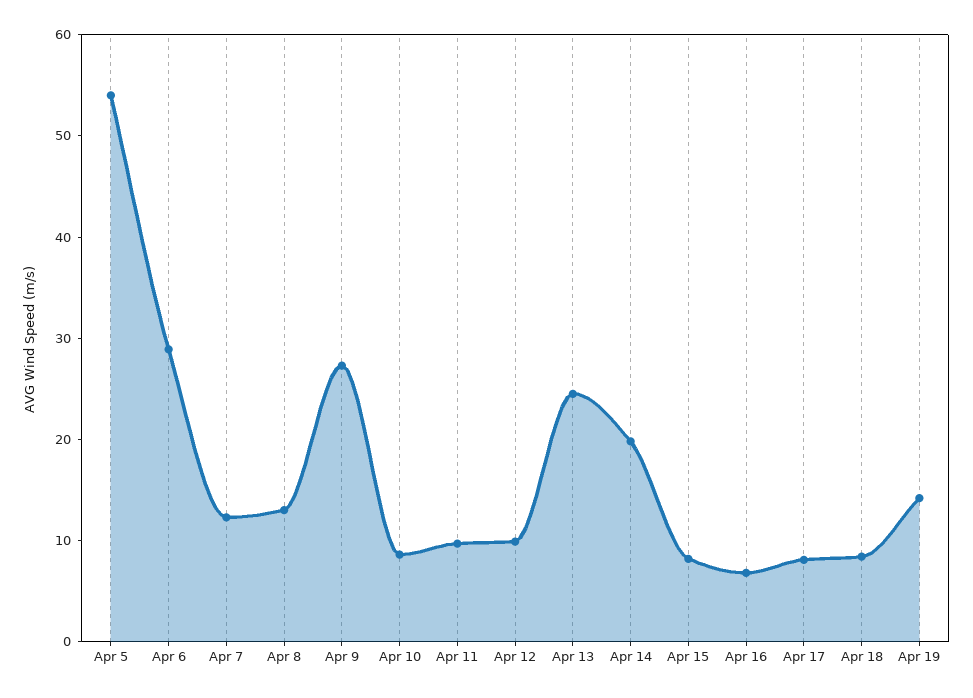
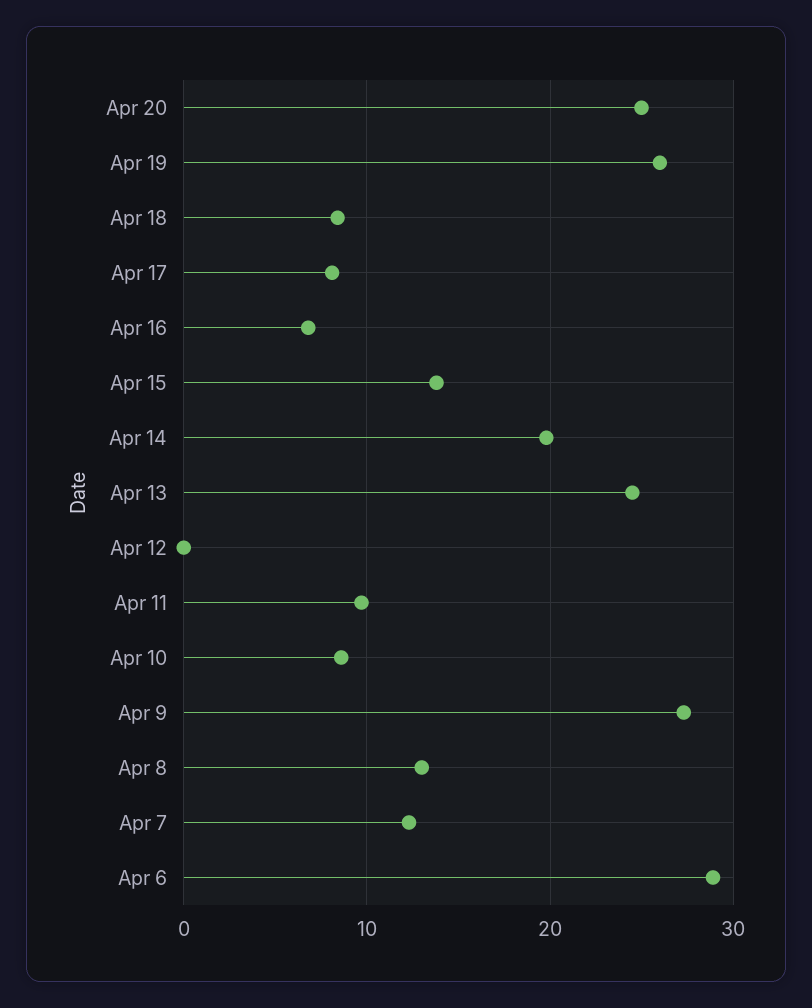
Apr 5: 54 -> none
Apr 12: 10 -> 0
Apr 15: 8 -> 14
Apr 19: 14 -> 26
Apr 20: none -> 25

